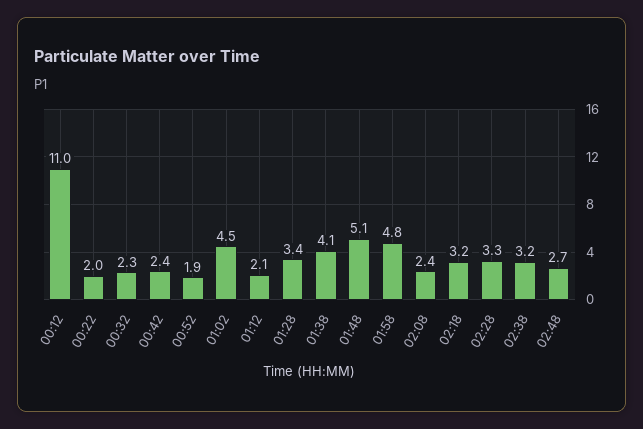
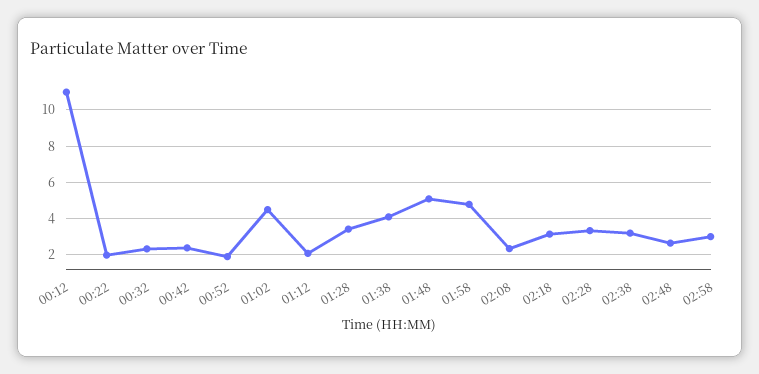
02:58: none -> 3

